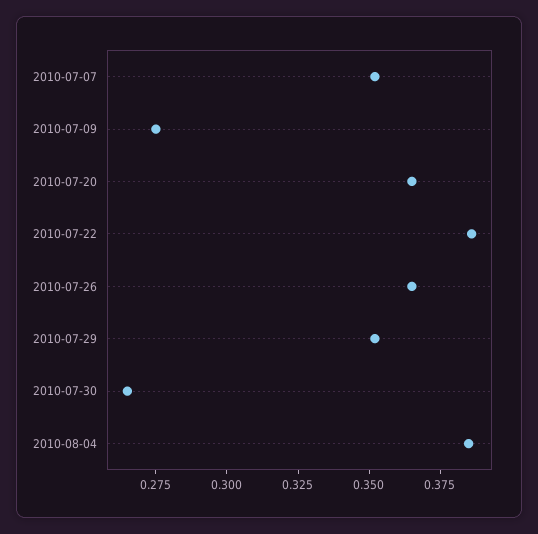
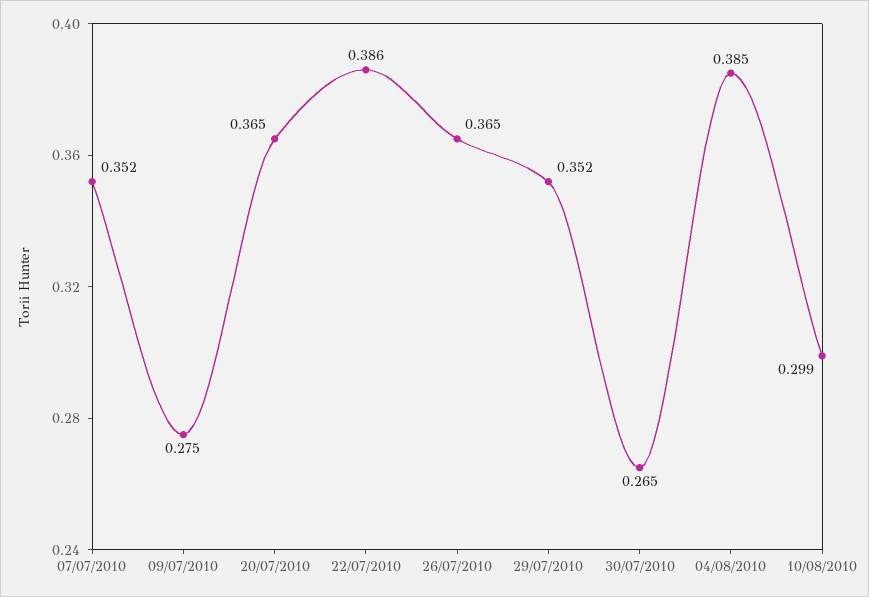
10/08/2010: none -> 0.299

